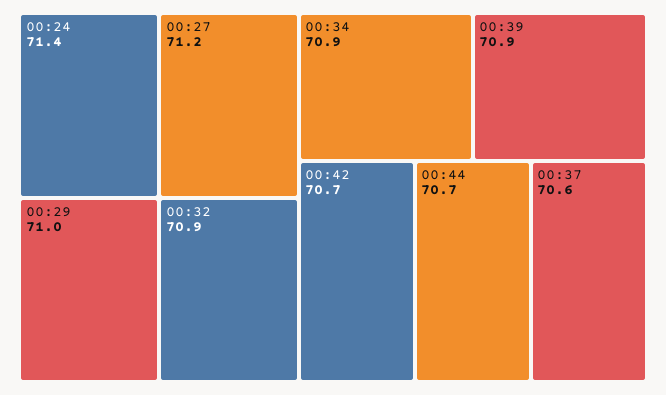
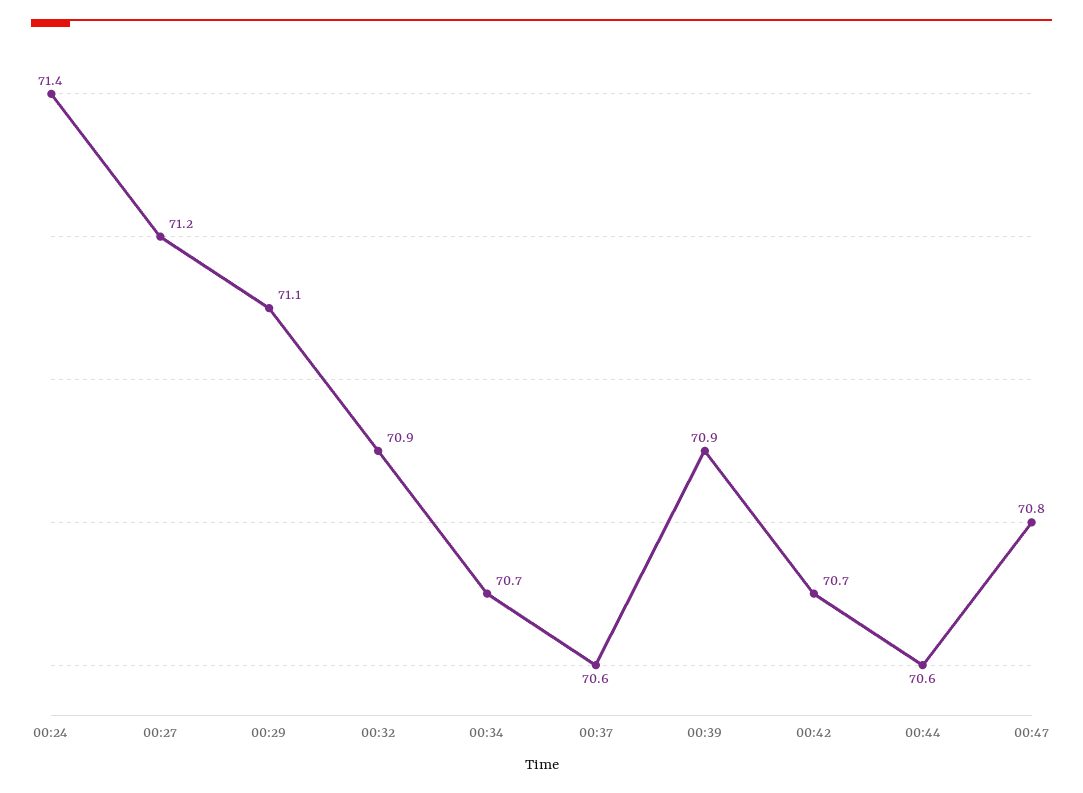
00:29: 71 -> 71.1
00:34: 70.9 -> 70.7
00:44: 70.7 -> 70.6
00:47: none -> 70.8

